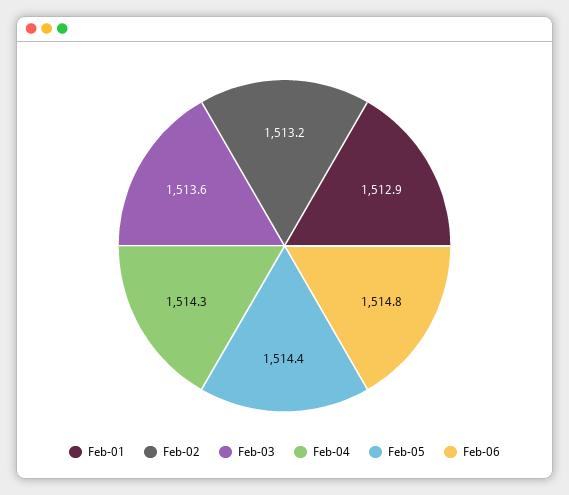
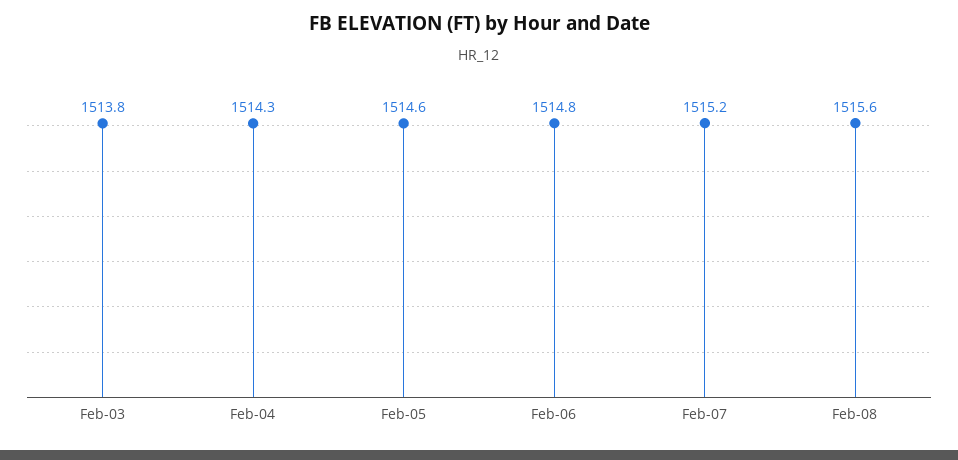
Feb-01: 1512.9 -> none
Feb-02: 1513.2 -> none
Feb-03: 1513.6 -> 1513.8
Feb-05: 1514.4 -> 1514.6
Feb-07: none -> 1515.2
Feb-08: none -> 1515.6

